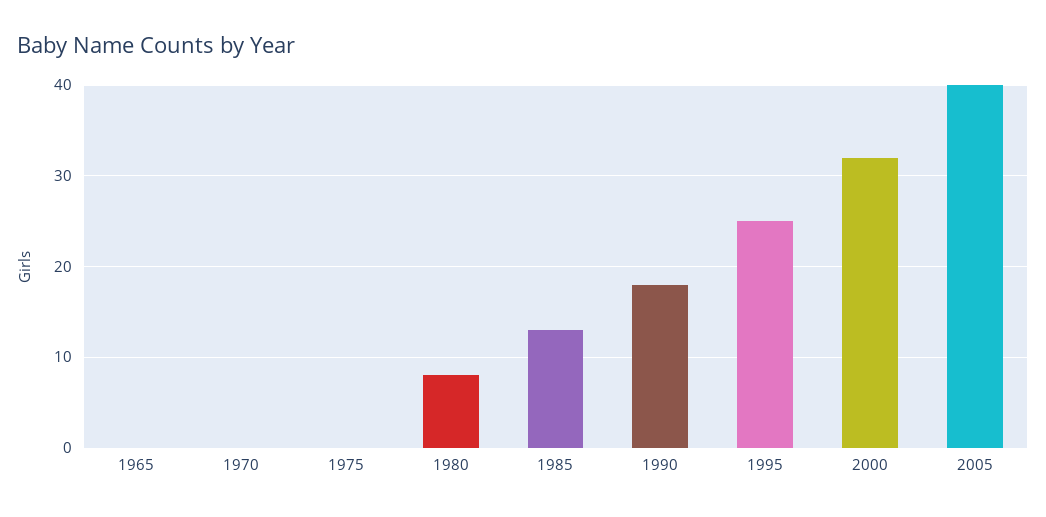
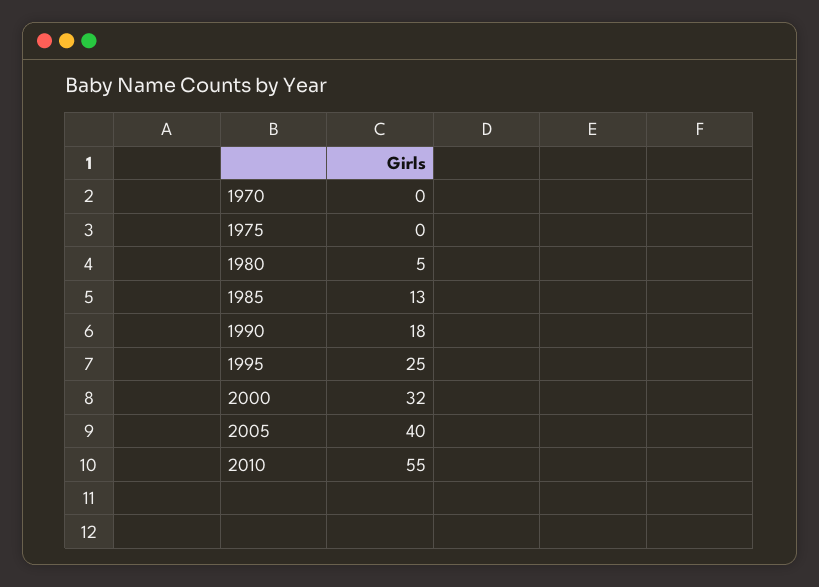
1965: 0 -> none
1980: 8 -> 5
2010: none -> 55

